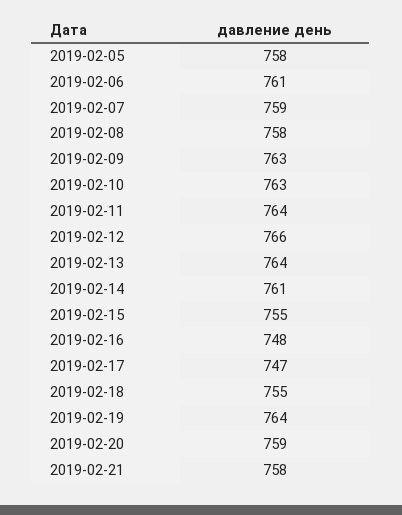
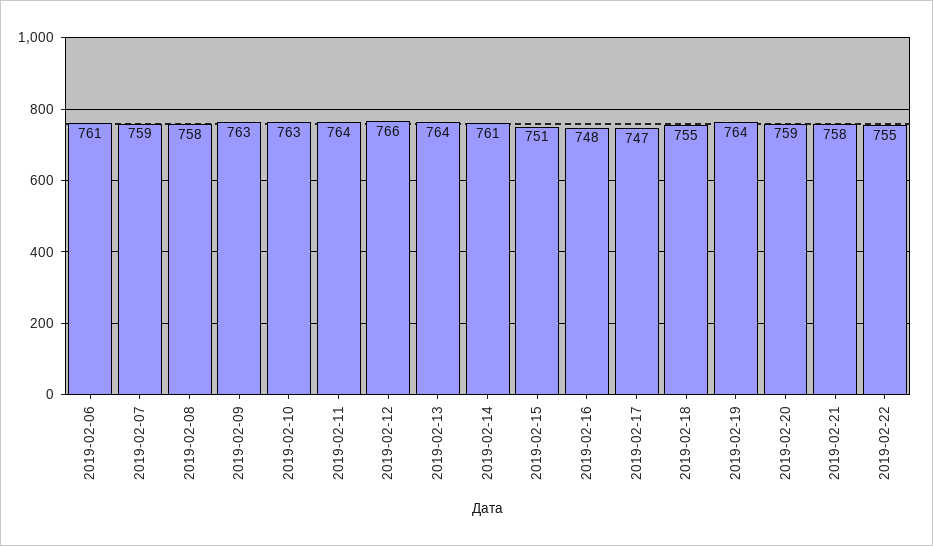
2019-02-05: 758 -> none
2019-02-15: 755 -> 751
2019-02-22: none -> 755

